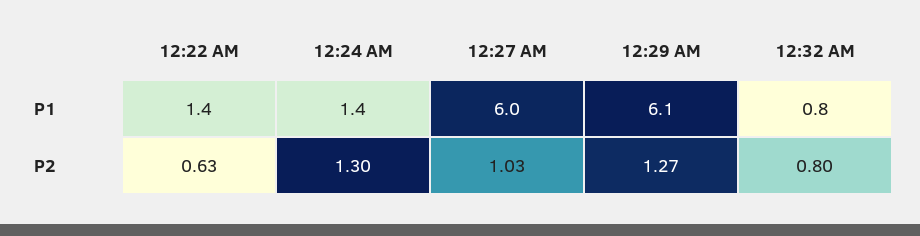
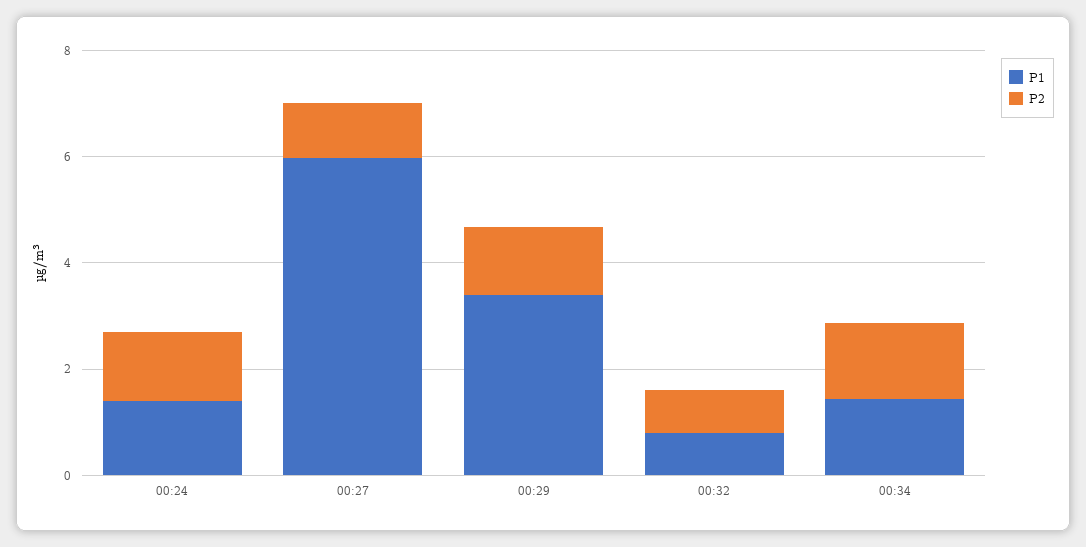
P1, 12:22 AM: 1.4 -> none
P1, 12:29 AM: 6.1 -> 3.5
P2, 12:22 AM: 0.63 -> none
P1, 00:34: none -> 1.5
P2, 00:34: none -> 1.5

